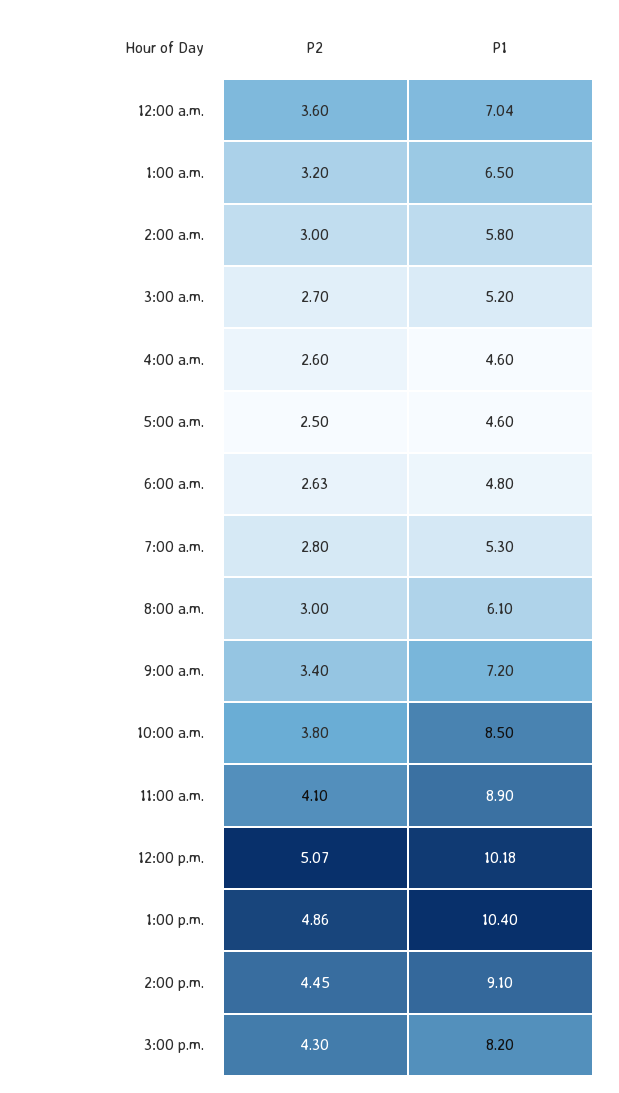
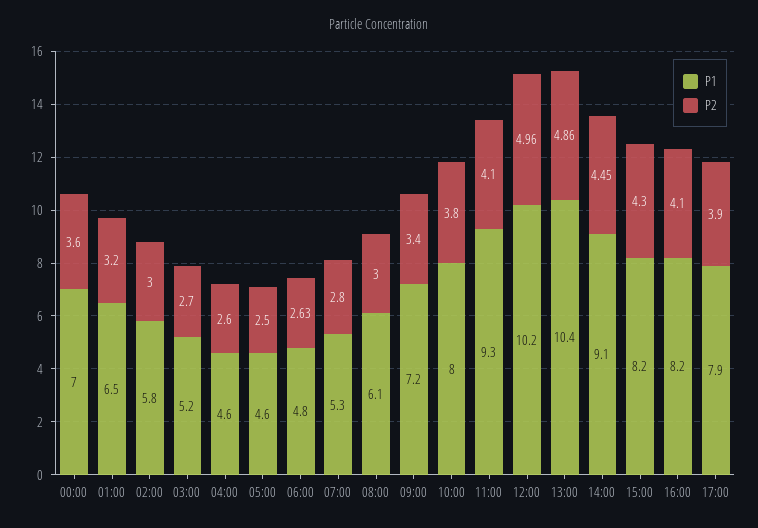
P1, 10:00 a.m.: 8.5 -> 8
P1, 11:00 a.m.: 8.9 -> 9.3
P2, 12:00 p.m.: 5.07 -> 4.96
P1, 16:00: none -> 8.2
P2, 16:00: none -> 4.1
P1, 17:00: none -> 7.9
P2, 17:00: none -> 3.9

